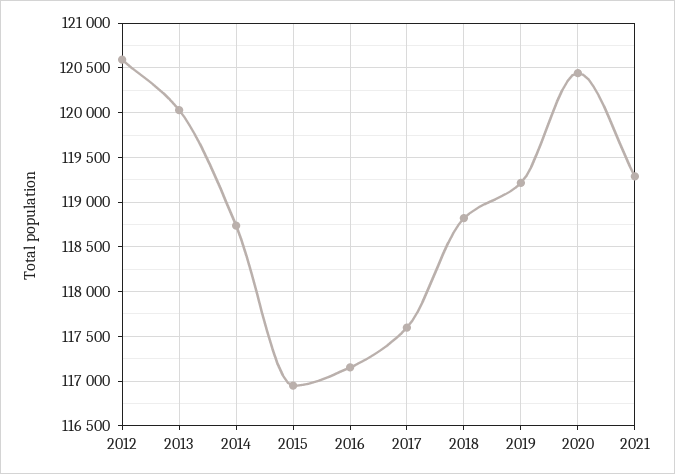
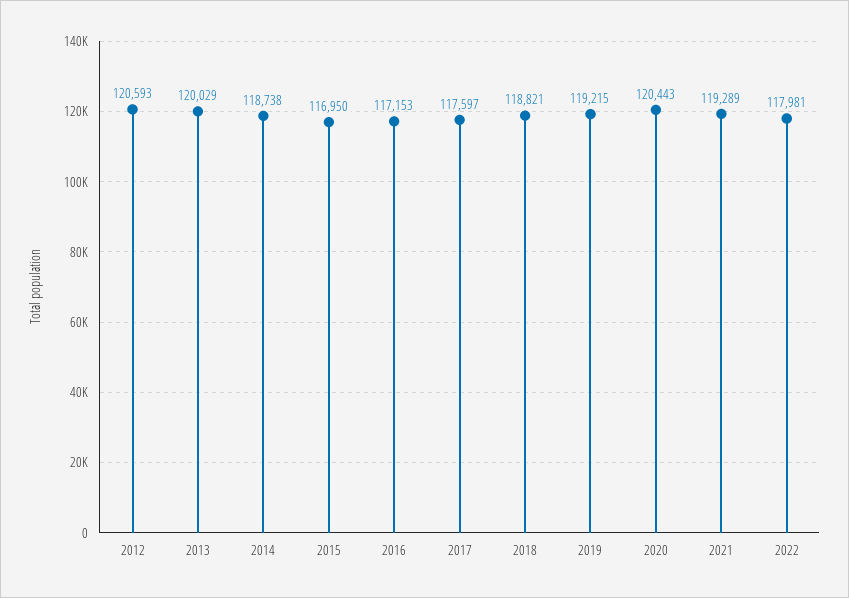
2022: none -> 117981

